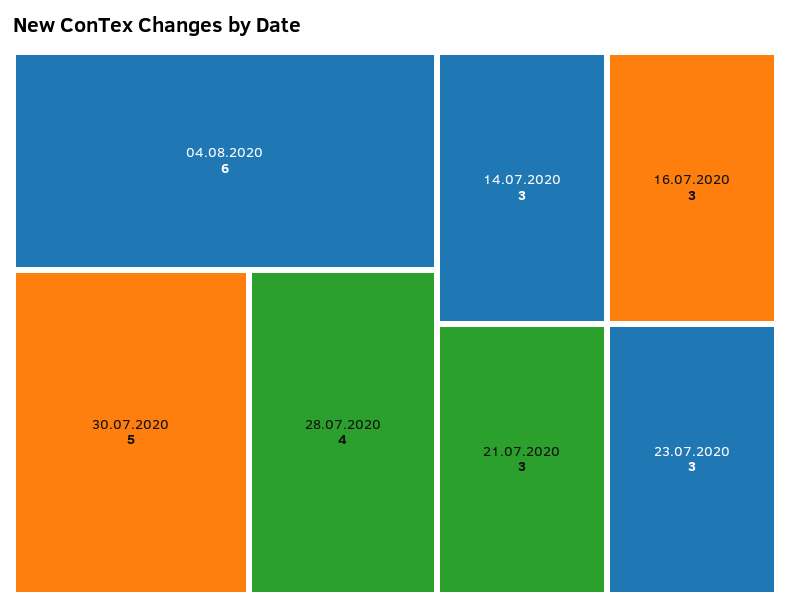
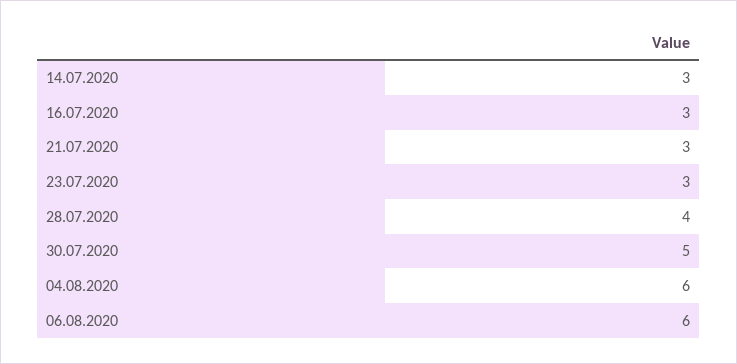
06.08.2020: none -> 6

